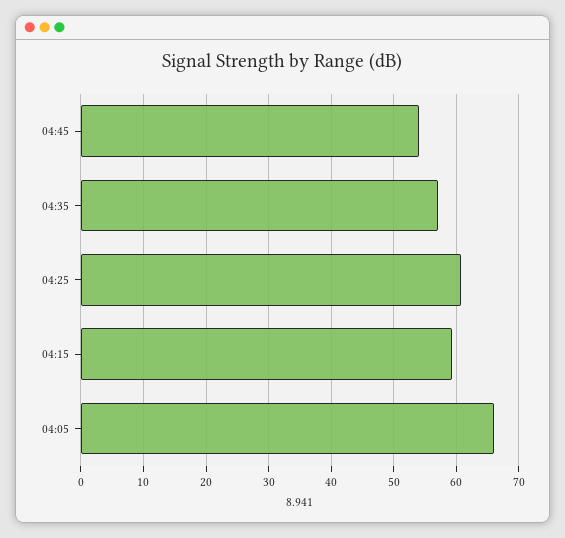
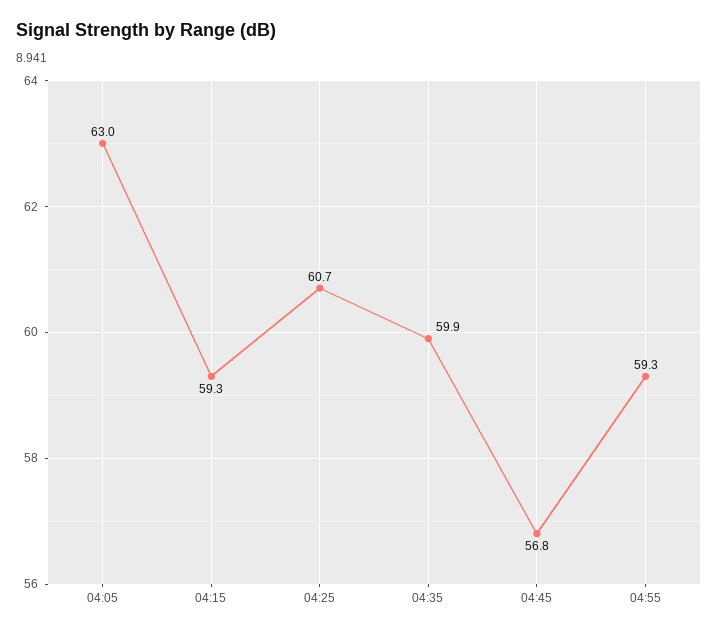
04:45: 54 -> 56.8
04:35: 57 -> 59.9
04:05: 66 -> 63
04:55: none -> 59.3

